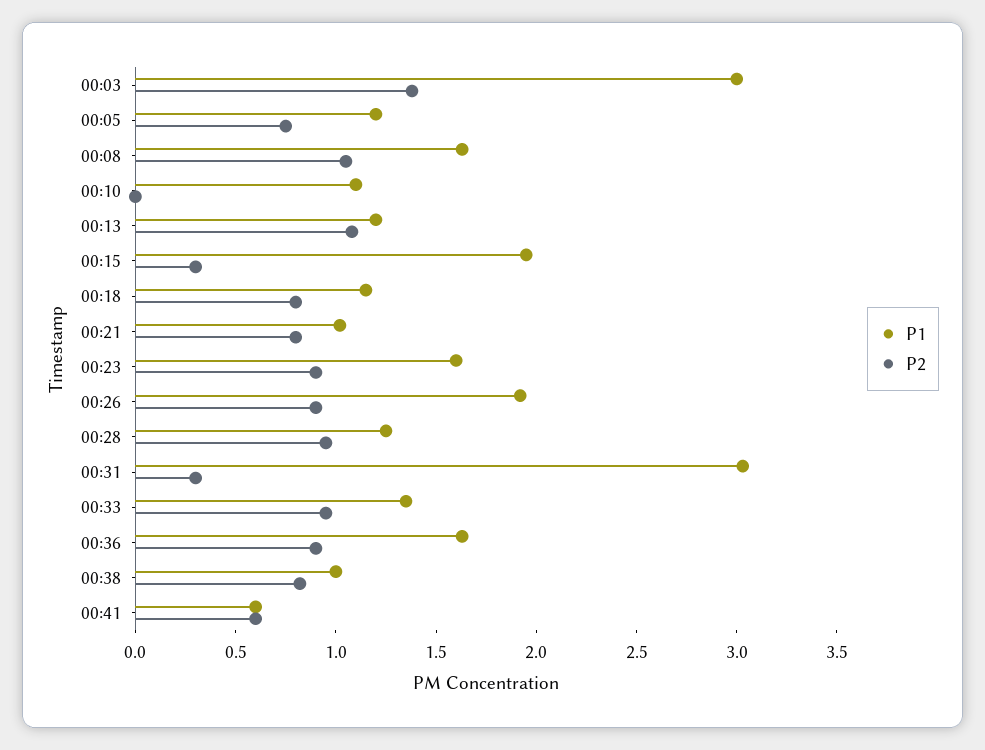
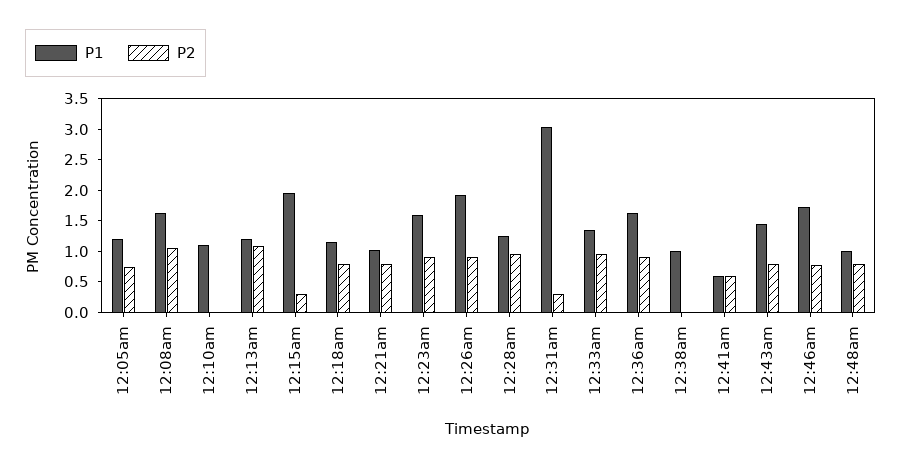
P1, 00:03: 3 -> none
P2, 00:03: 1.4 -> none
P2, 00:38: 0.8 -> 0
P1, 12:43am: none -> 1.5
P2, 12:43am: none -> 0.75
P1, 12:46am: none -> 1.75
P2, 12:46am: none -> 0.75
P1, 12:48am: none -> 1
P2, 12:48am: none -> 0.75

